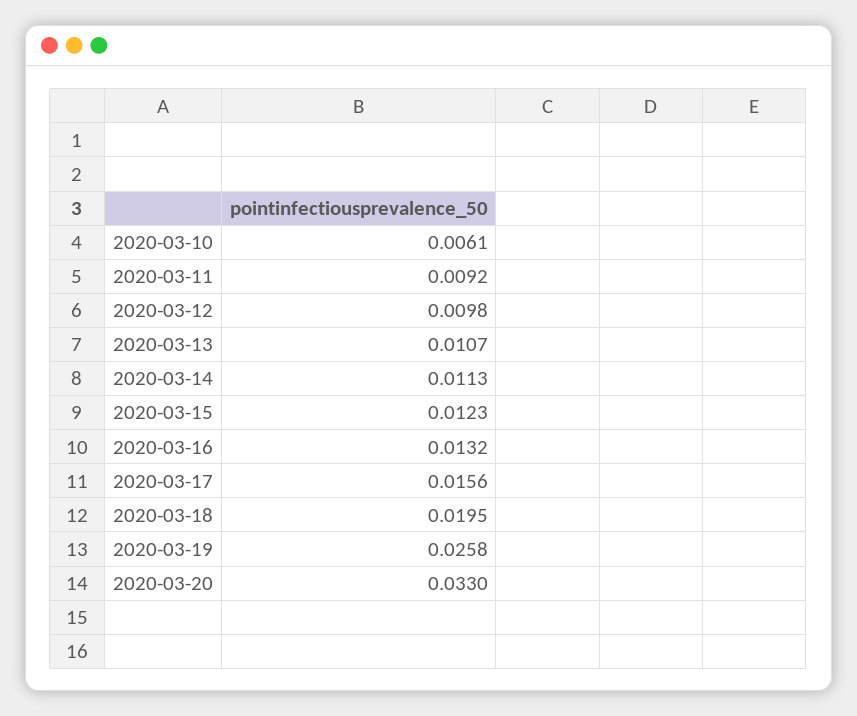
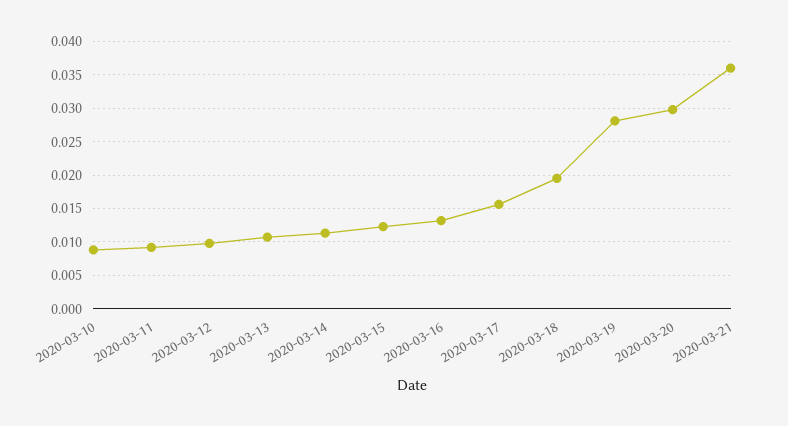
2020-03-10: 0.0061 -> 0.009
2020-03-19: 0.0258 -> 0.028
2020-03-20: 0.033 -> 0.03
2020-03-21: none -> 0.036

